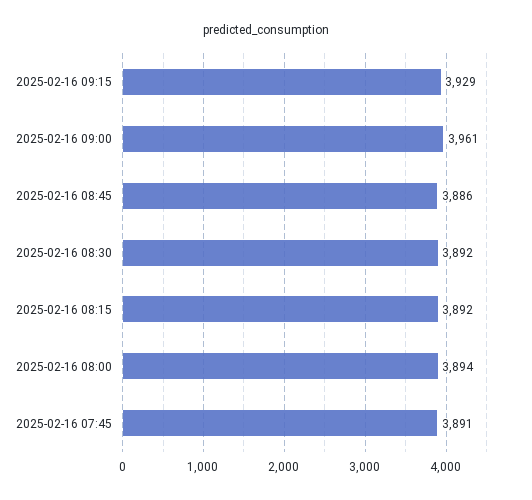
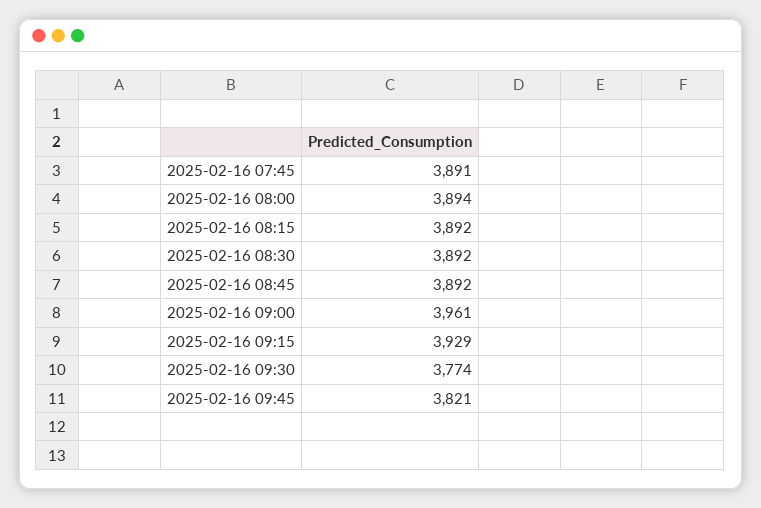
2025-02-16 08:45: 3886 -> 3892
2025-02-16 09:30: none -> 3774
2025-02-16 09:45: none -> 3821

